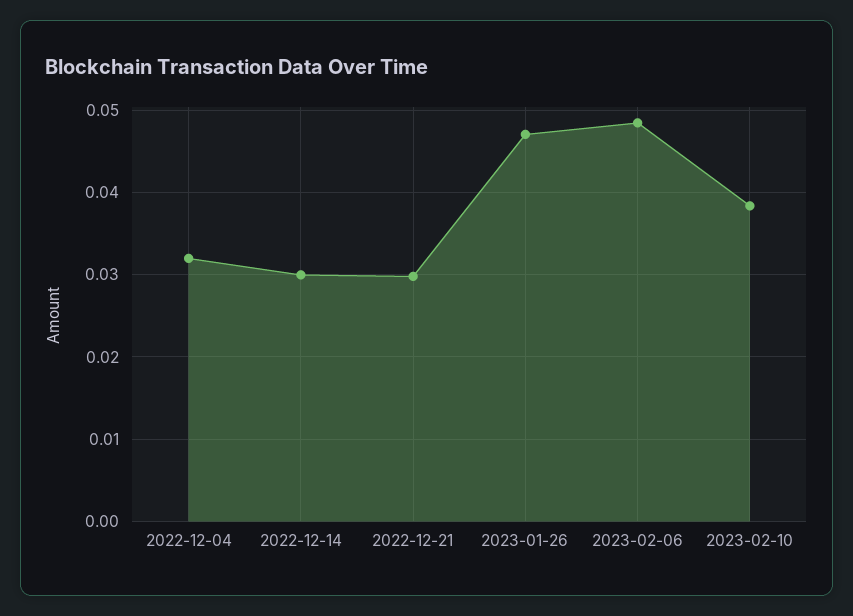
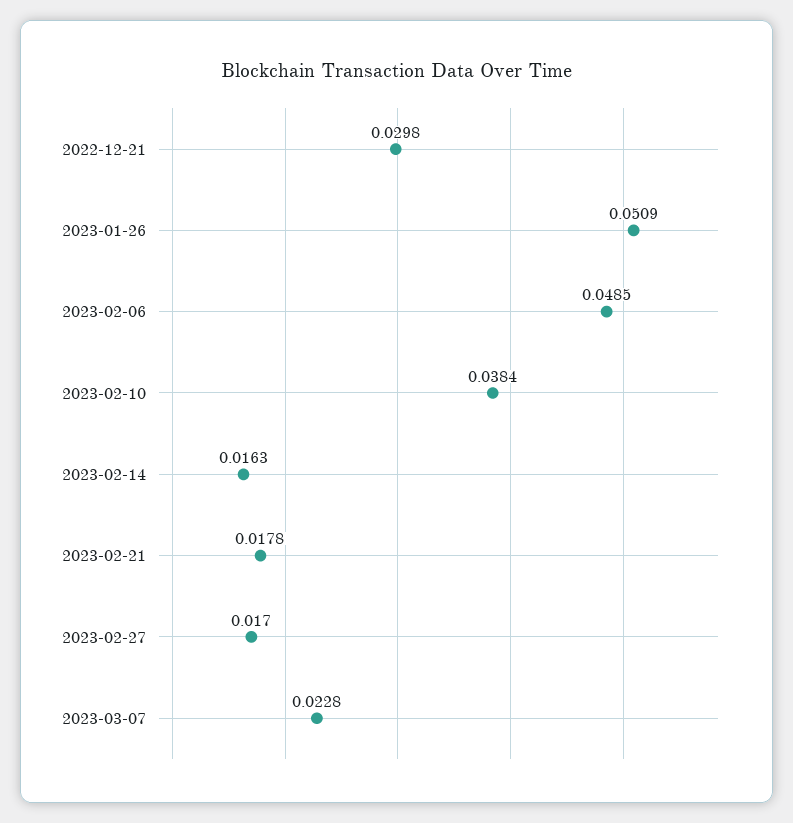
2022-12-04: 0.032 -> none
2022-12-14: 0.03 -> none
2023-01-26: 0.047 -> 0.0509
2023-02-14: none -> 0.0163
2023-02-21: none -> 0.0178
2023-02-27: none -> 0.017
2023-03-07: none -> 0.0228

